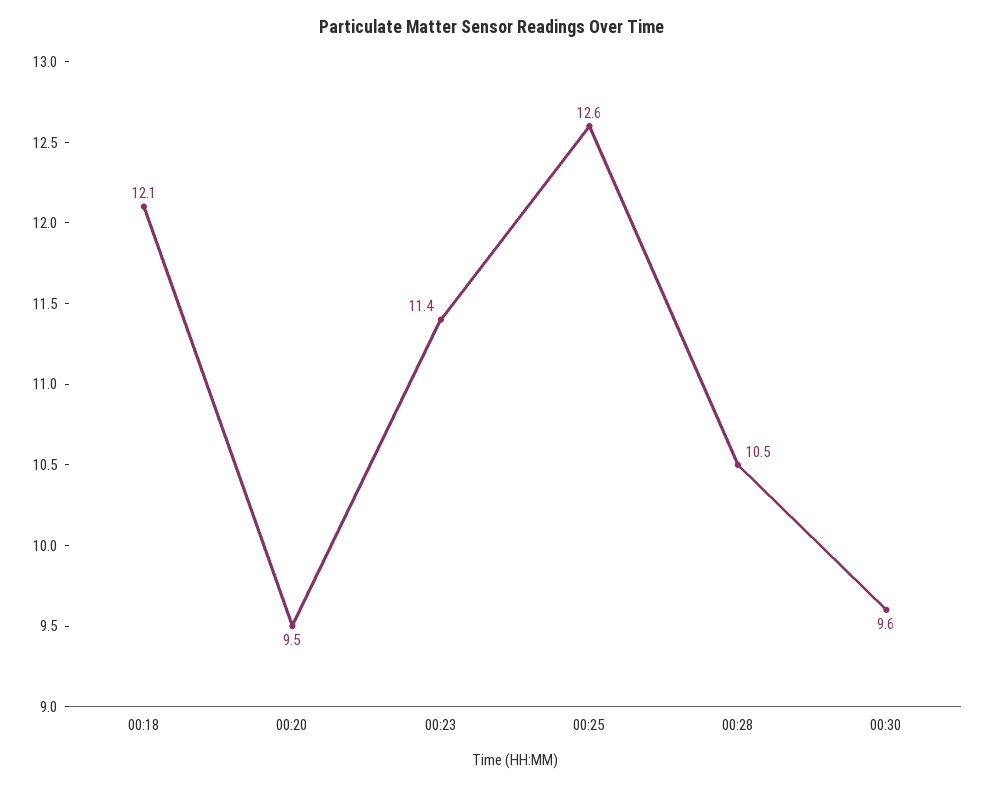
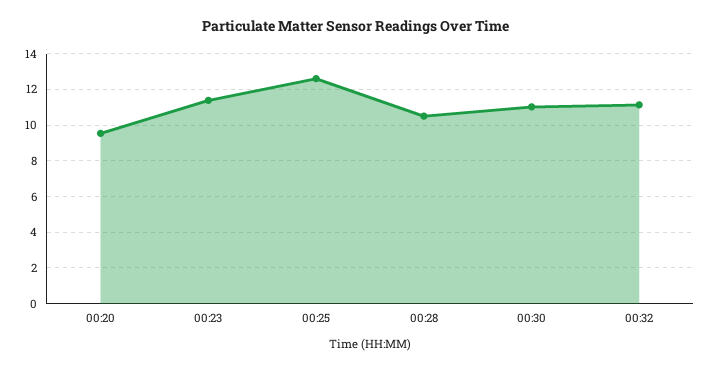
00:18: 12.1 -> none
00:30: 9.6 -> 11
00:32: none -> 11

